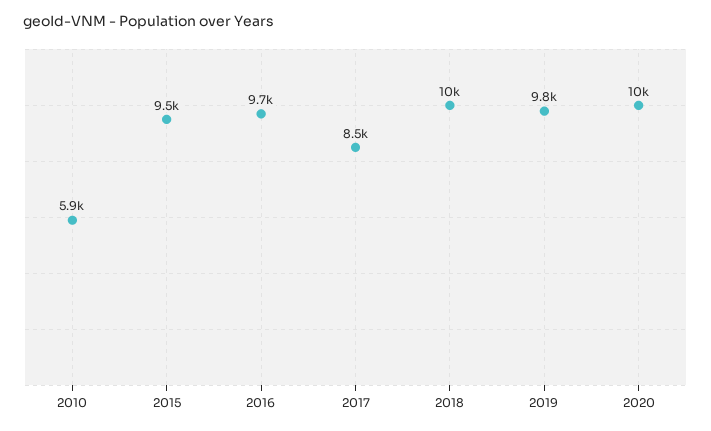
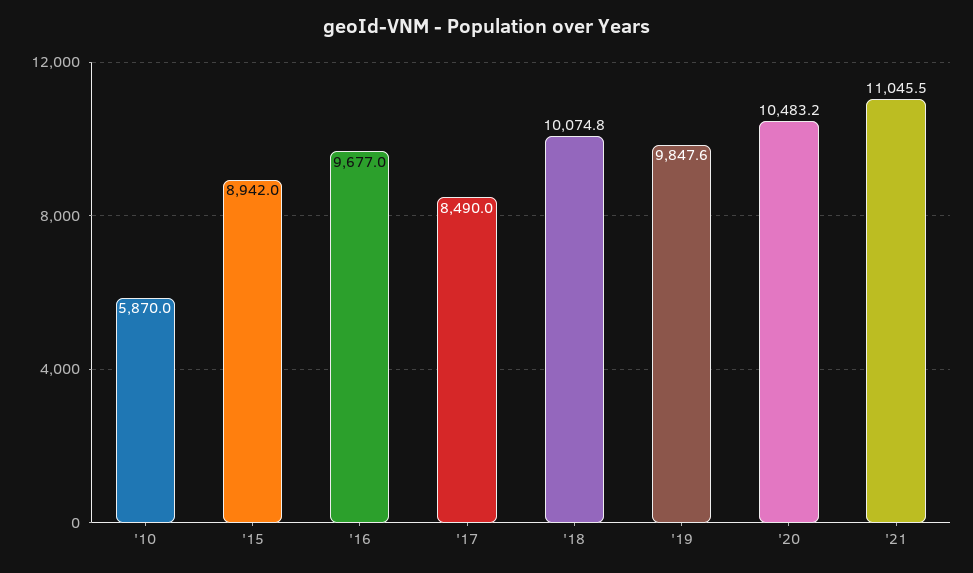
2015: 9500 -> 8942
'21: none -> 11045.5

